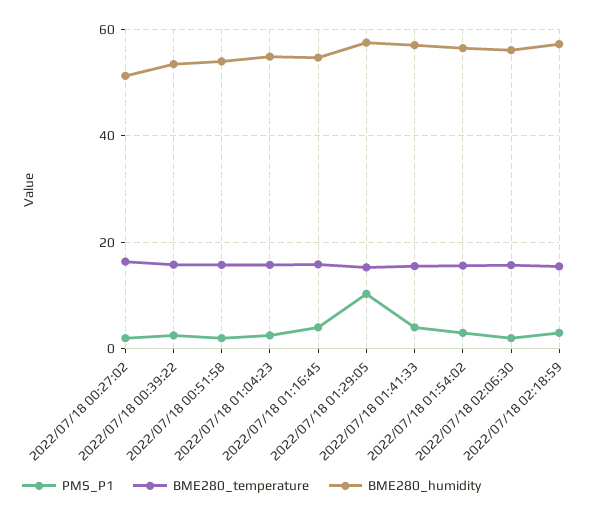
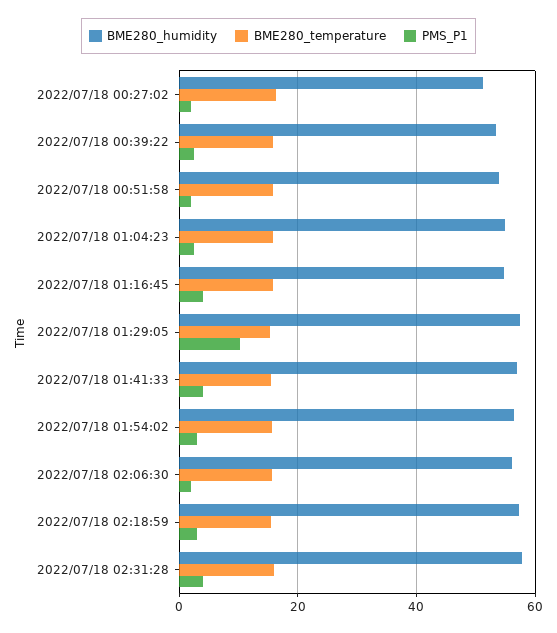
BME280_humidity, 2022/07/18 02:31:28: none -> 58
BME280_temperature, 2022/07/18 02:31:28: none -> 16
PMS_P1, 2022/07/18 02:31:28: none -> 4

